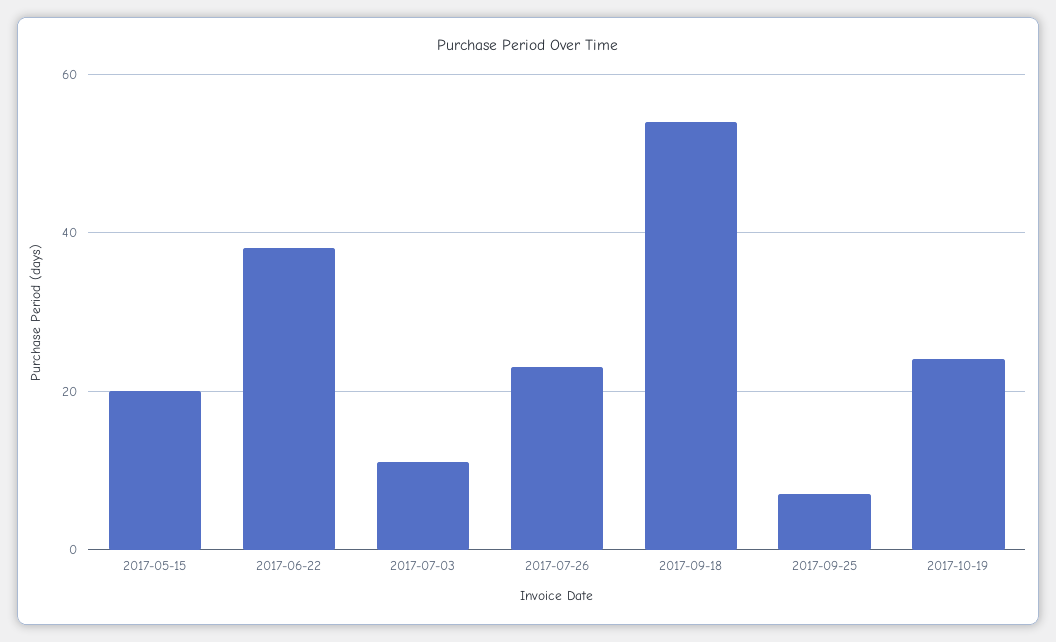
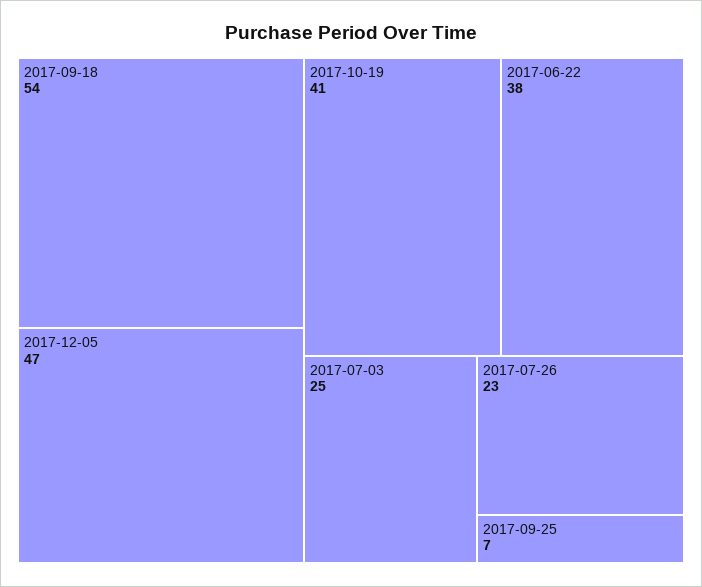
2017-05-15: 20 -> none
2017-07-03: 10 -> 25
2017-10-19: 25 -> 41
2017-12-05: none -> 47

